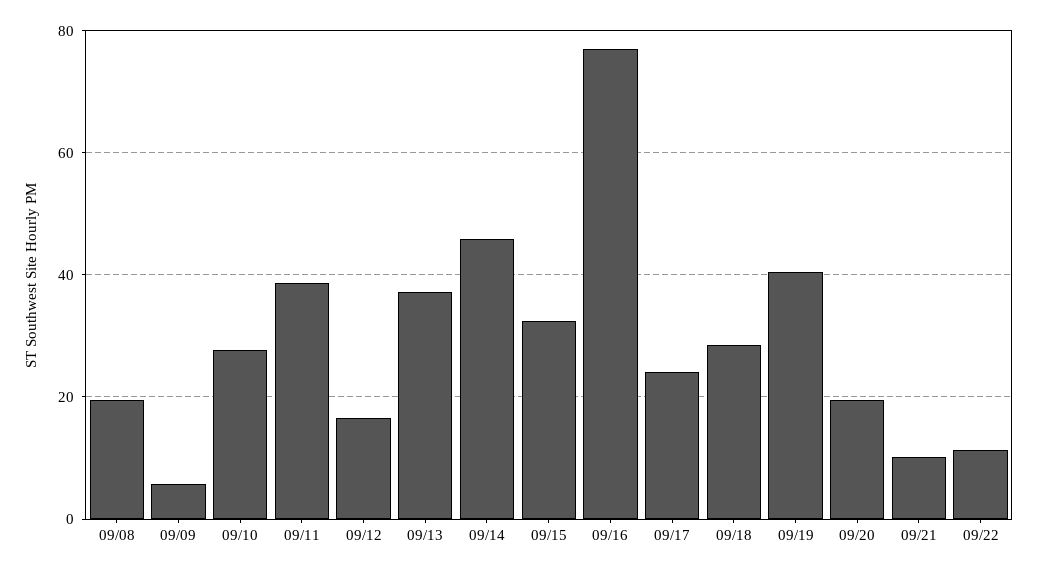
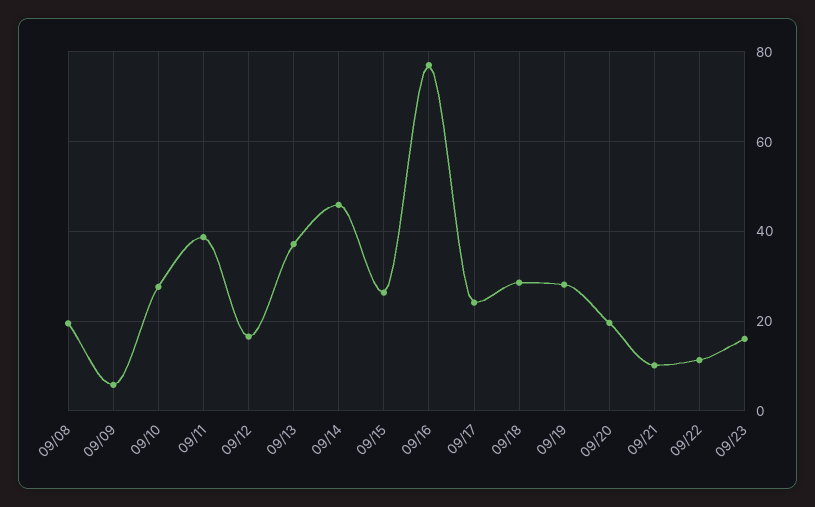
09/15: 32 -> 26
09/19: 40 -> 28
09/23: none -> 16

